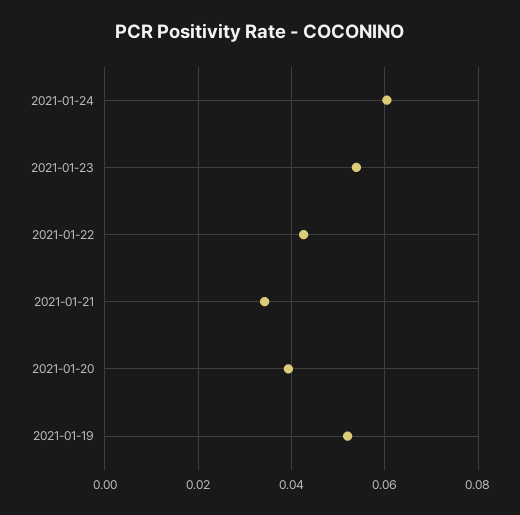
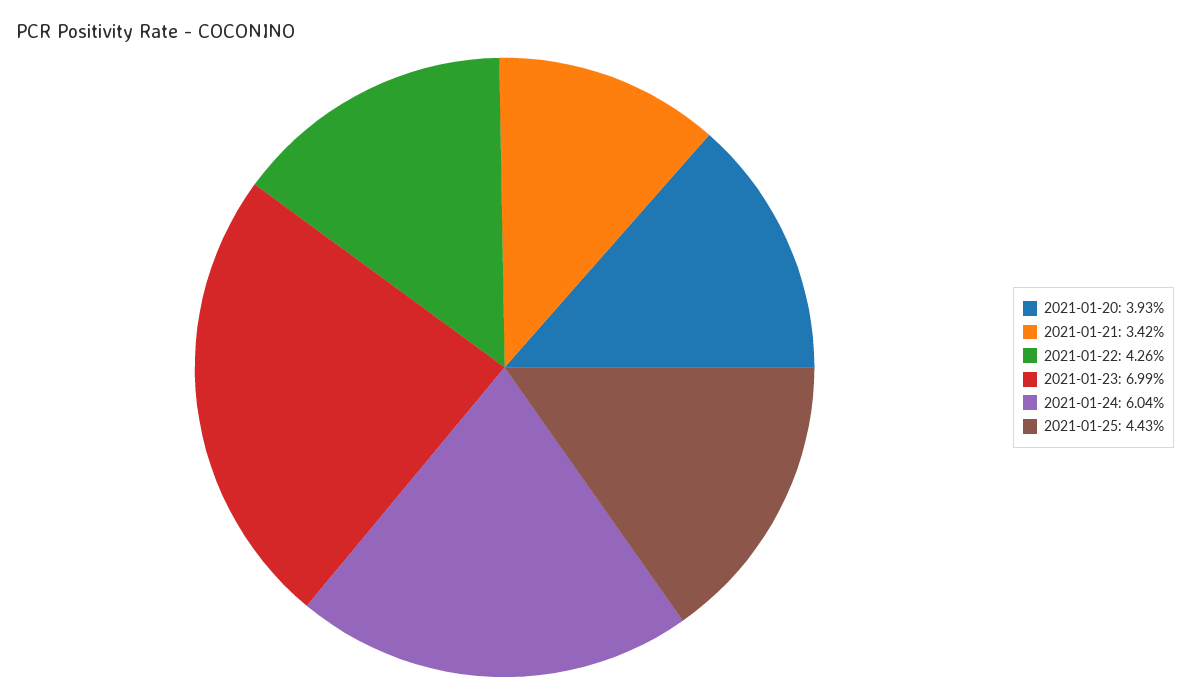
2021-01-23: 0.054 -> 0.0699
2021-01-19: 0.052 -> none
2021-01-25: none -> 0.0443

